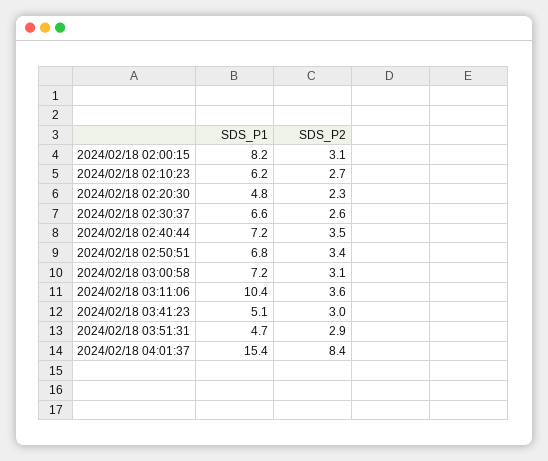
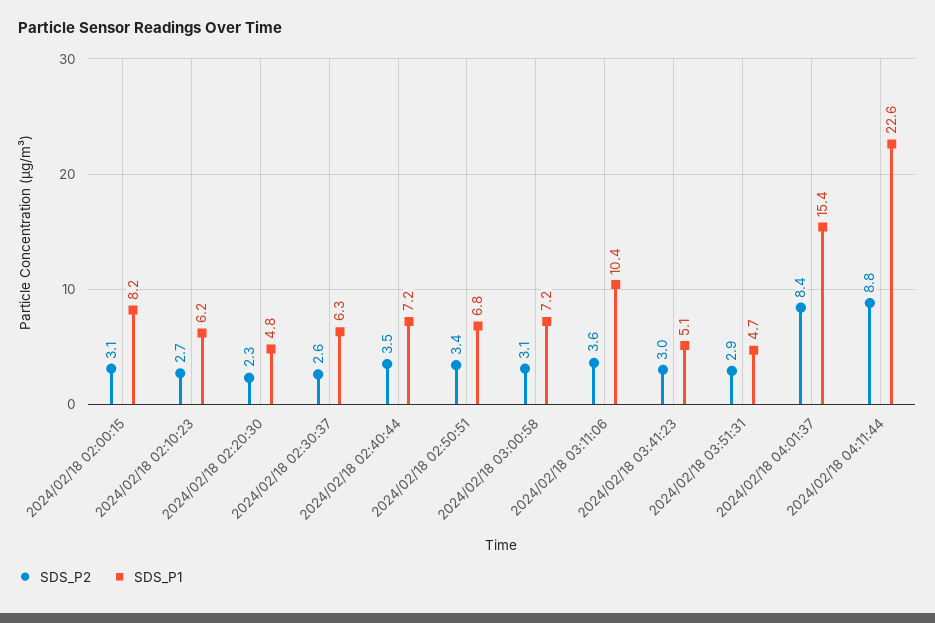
SDS_P1, 2024/02/18 02:30:37: 6.6 -> 6.3
SDS_P2, 2024/02/18 04:11:44: none -> 8.8
SDS_P1, 2024/02/18 04:11:44: none -> 22.6

